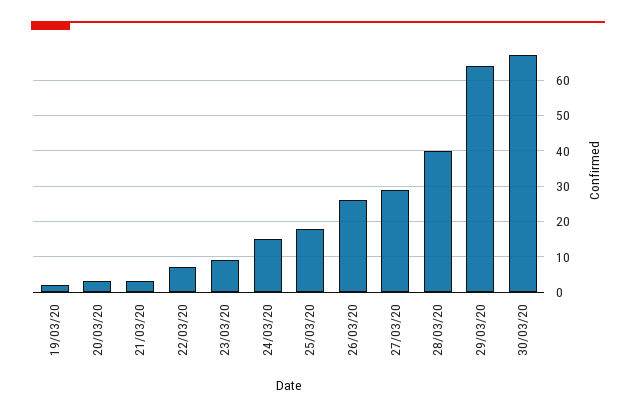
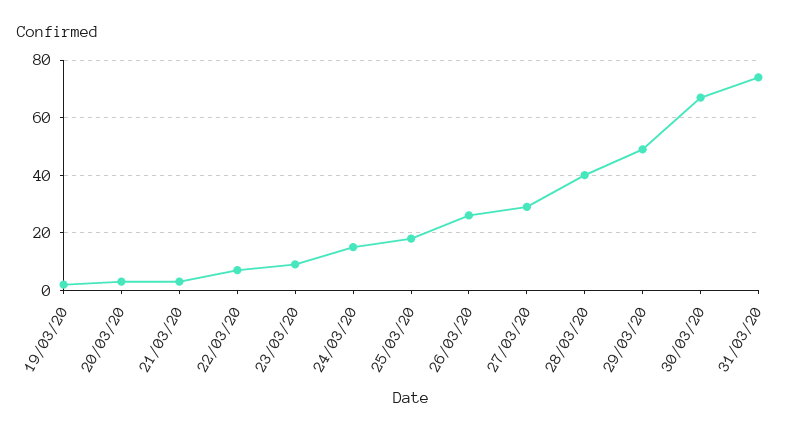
29/03/20: 65 -> 50
31/03/20: none -> 75

